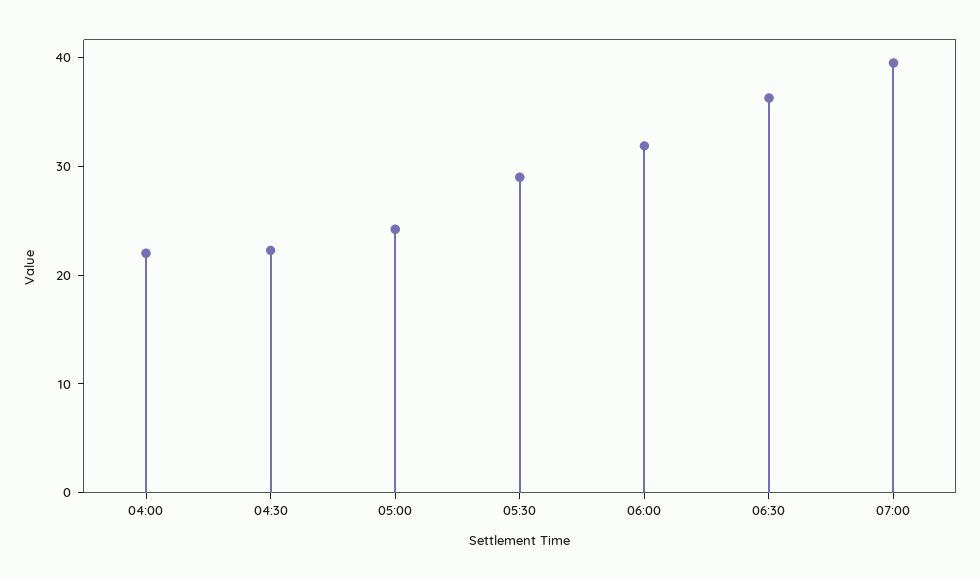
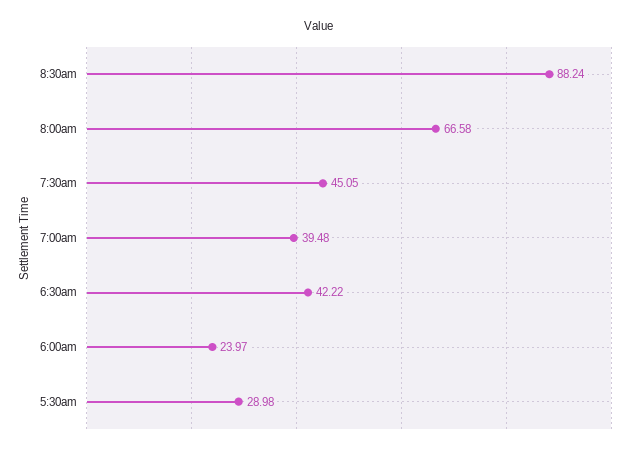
04:00: 22 -> none
04:30: 22 -> none
05:00: 24 -> none
06:00: 32 -> 23.97
06:30: 36 -> 42.22
8:30am: none -> 88.24
8:00am: none -> 66.58
7:30am: none -> 45.05

